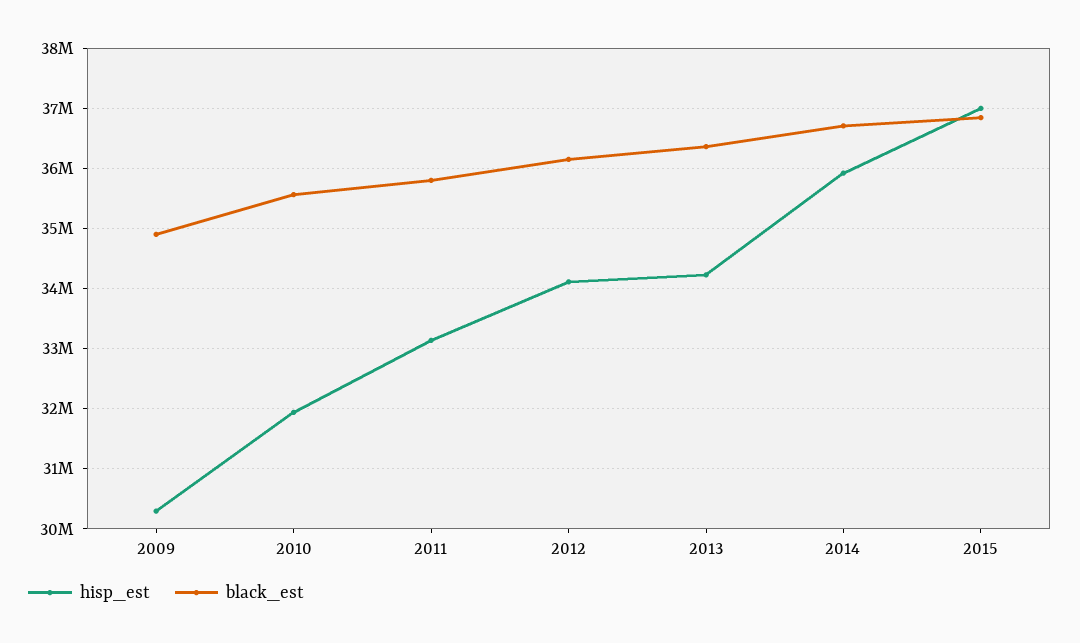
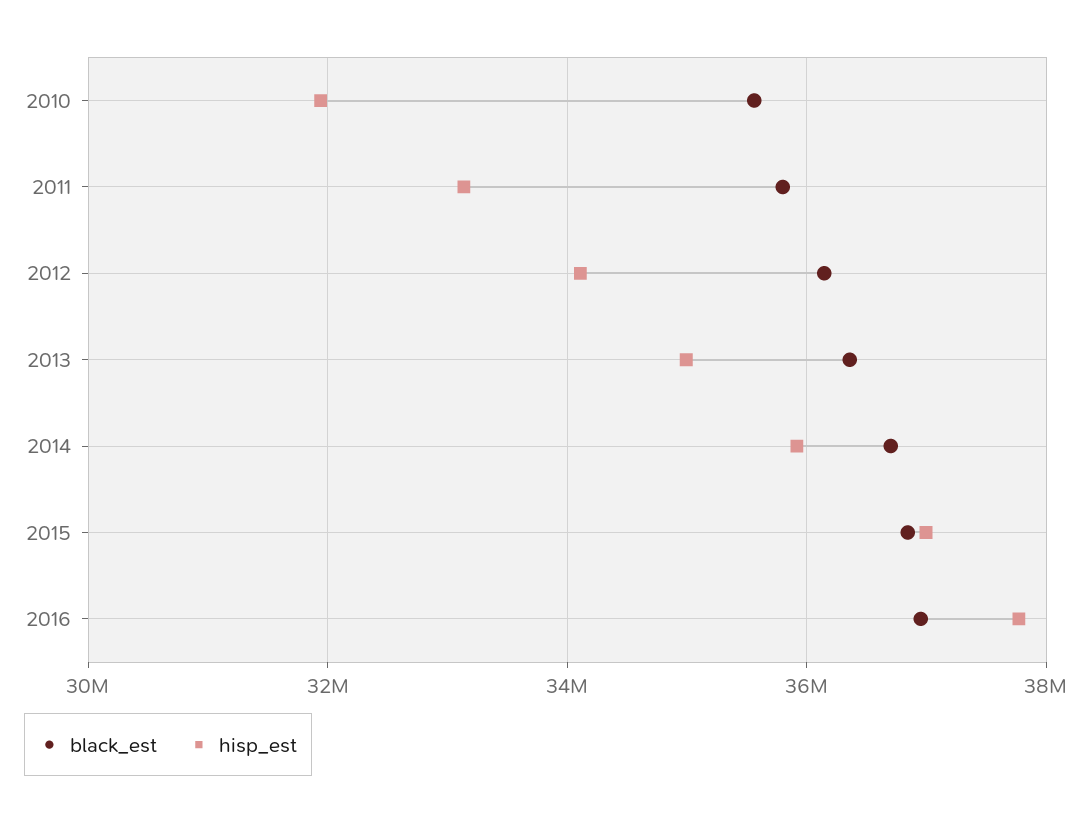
hisp_est, 2009: 30300000 -> none
black_est, 2009: 34900000 -> none
hisp_est, 2013: 34200000 -> 35000000
black_est, 2016: none -> 37000000
hisp_est, 2016: none -> 37800000

